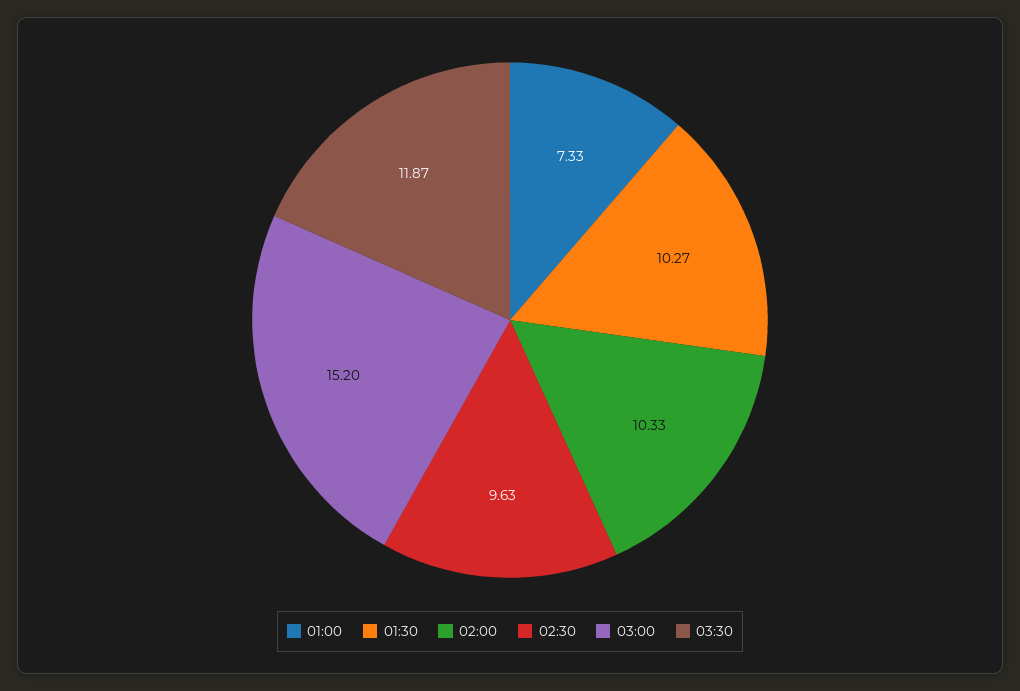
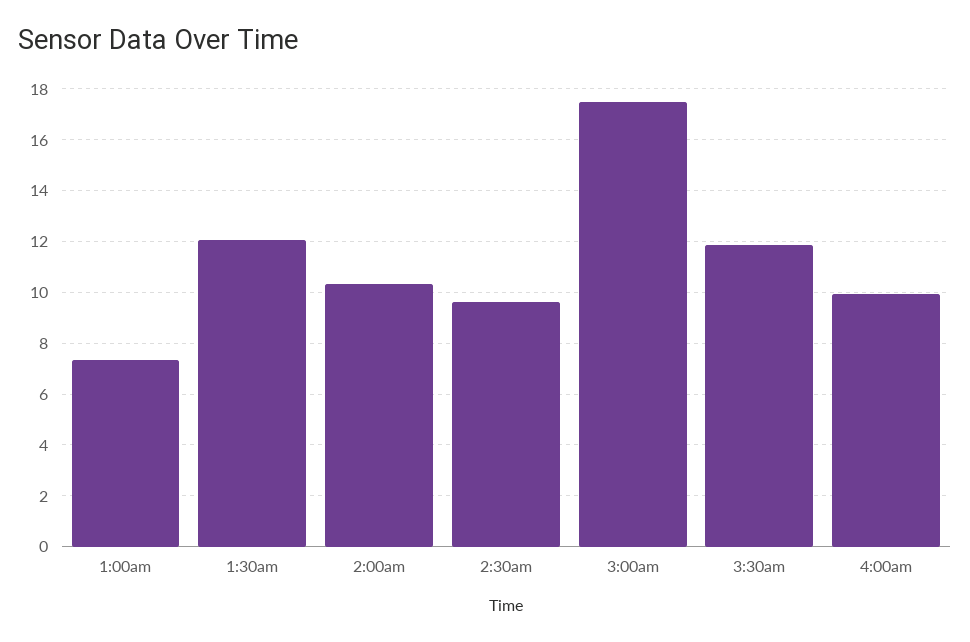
01:30: 10.27 -> 12
03:00: 15.2 -> 17.5
4:00am: none -> 10

